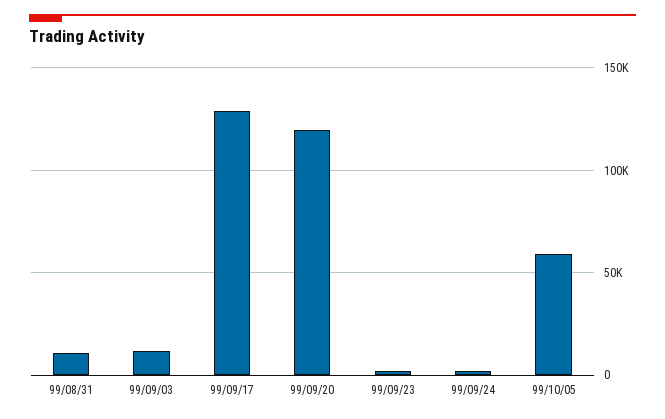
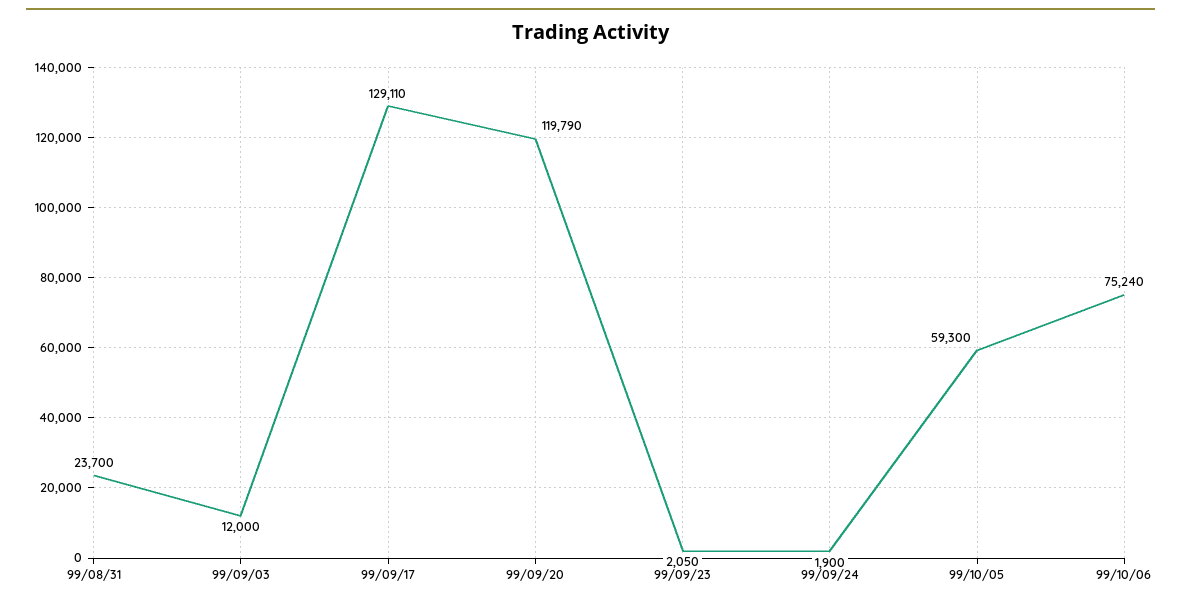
99/08/31: 10000 -> 23700
99/10/06: none -> 75240

